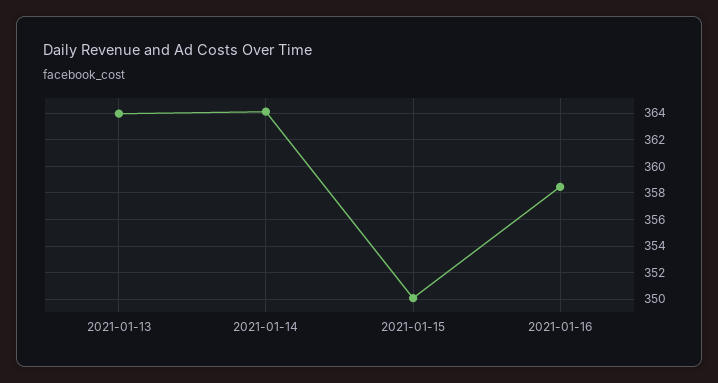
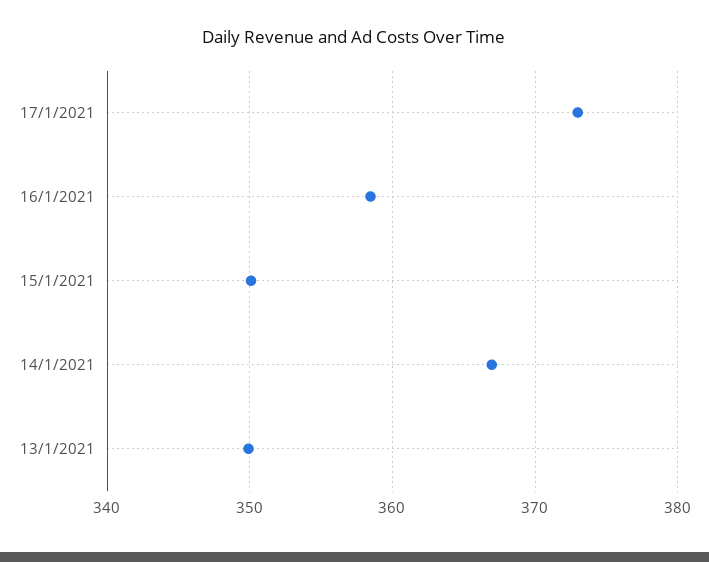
2021-01-13: 364 -> 350
2021-01-14: 364 -> 367
17/1/2021: none -> 373

